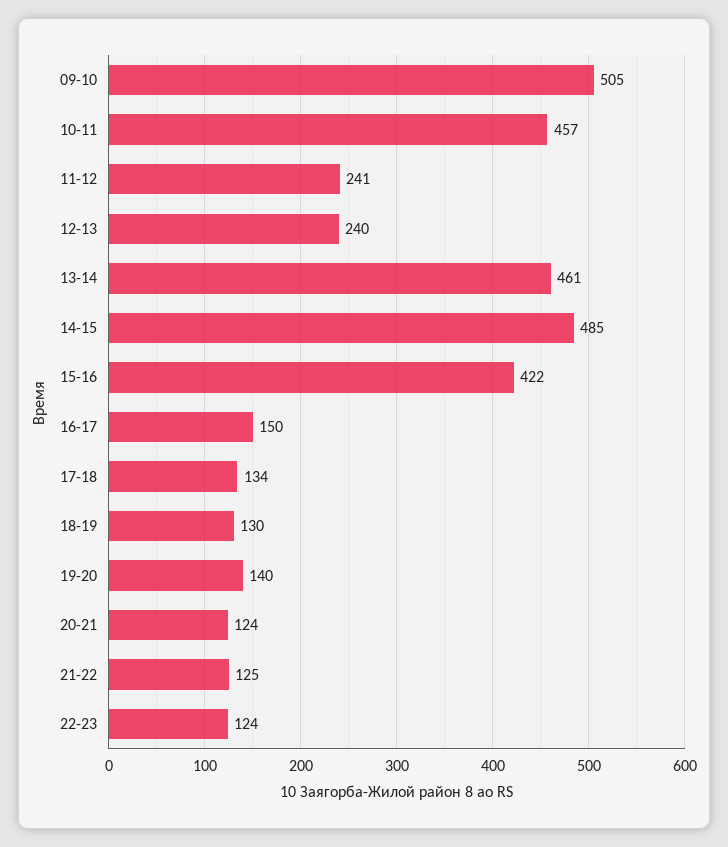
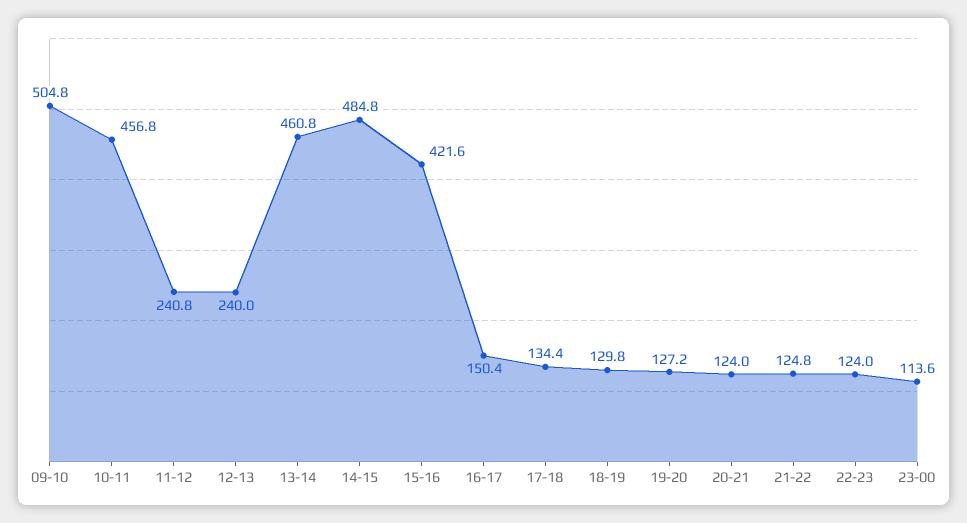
19-20: 140 -> 127.2
23-00: none -> 113.6

